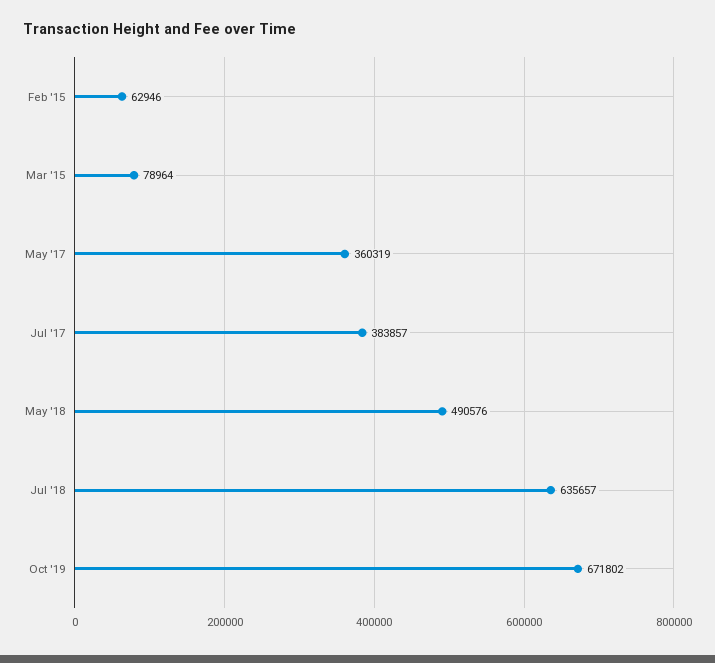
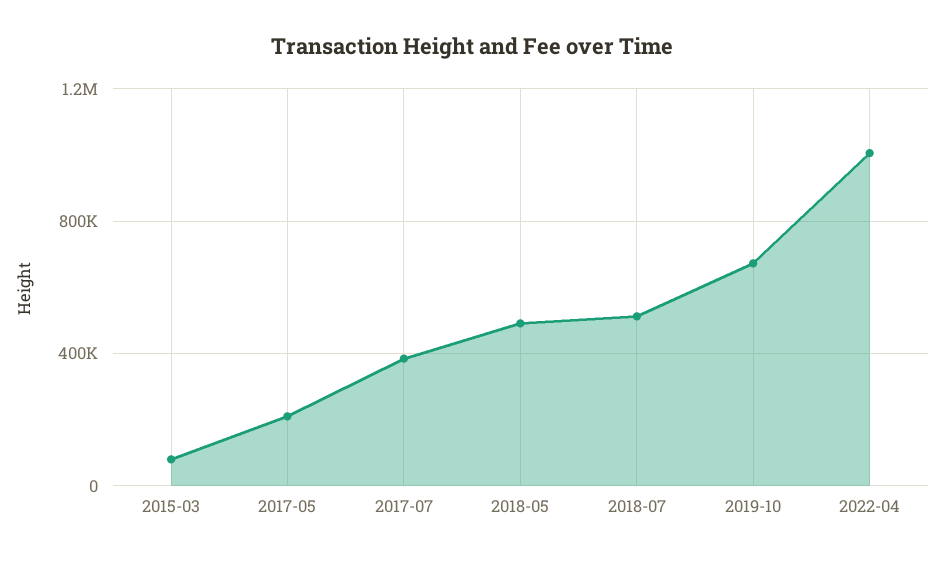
Feb '15: 62946 -> none
May '17: 360319 -> 200000
Jul '18: 635657 -> 500000
2022-04: none -> 1000000

